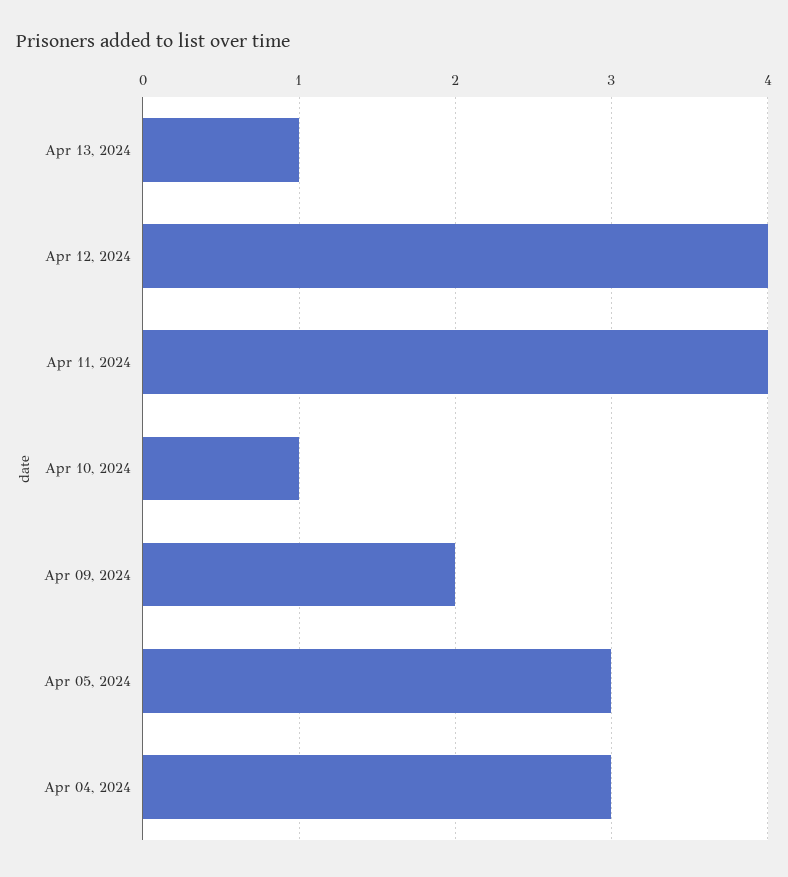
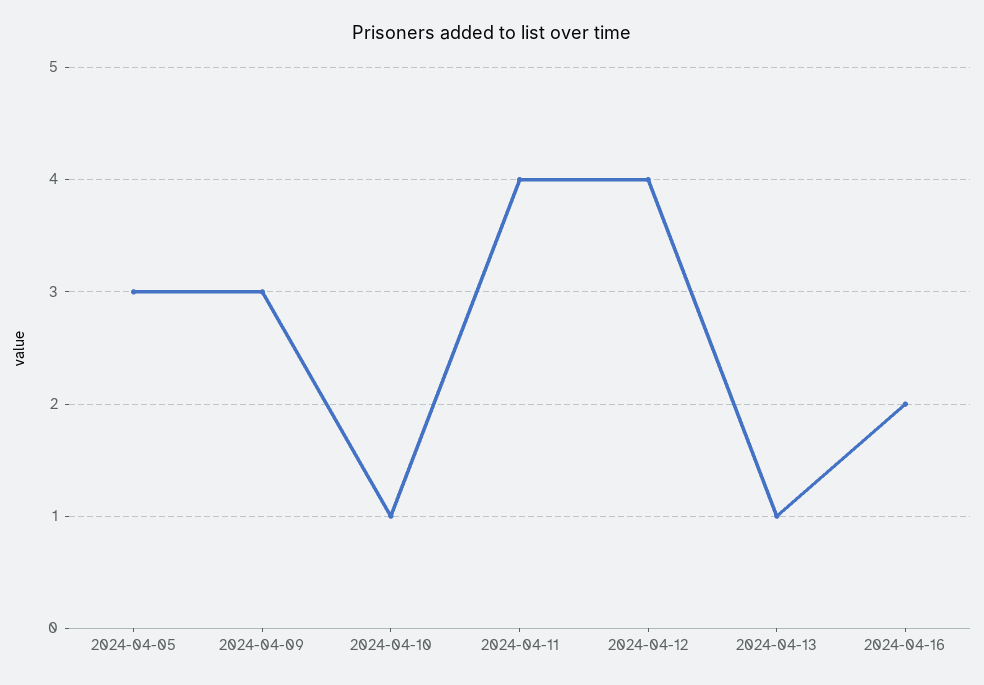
Apr 09, 2024: 2 -> 3
Apr 04, 2024: 3 -> none
2024-04-16: none -> 2

